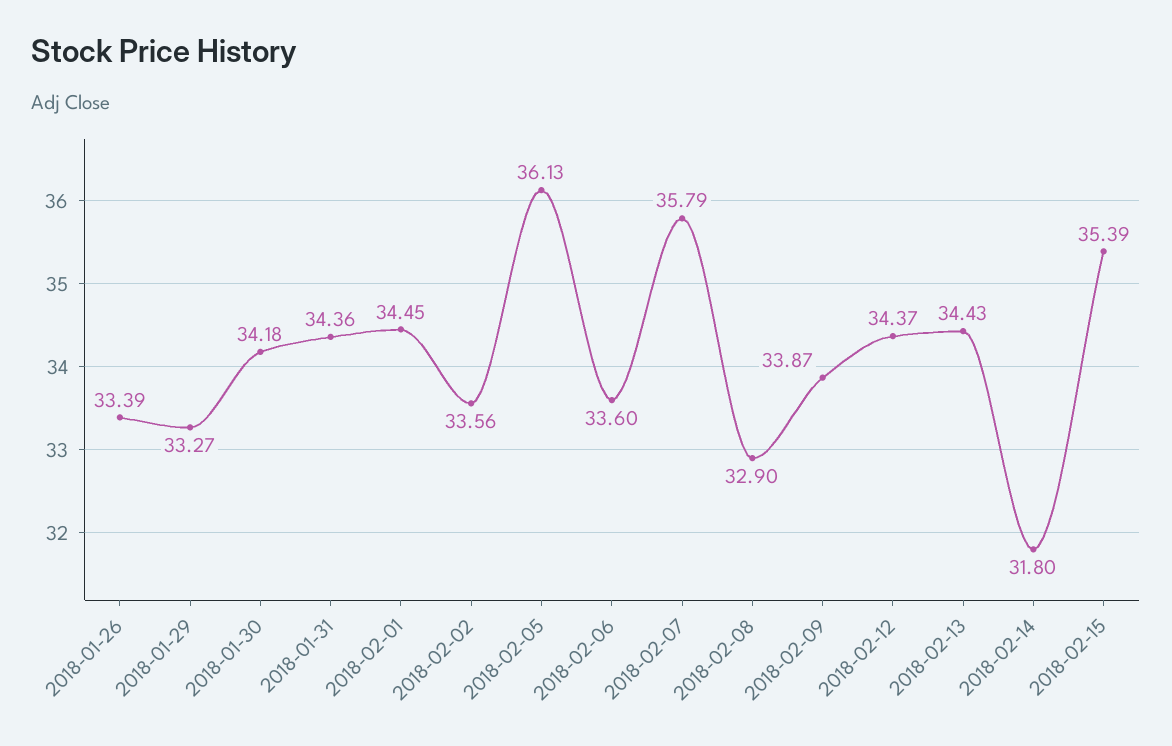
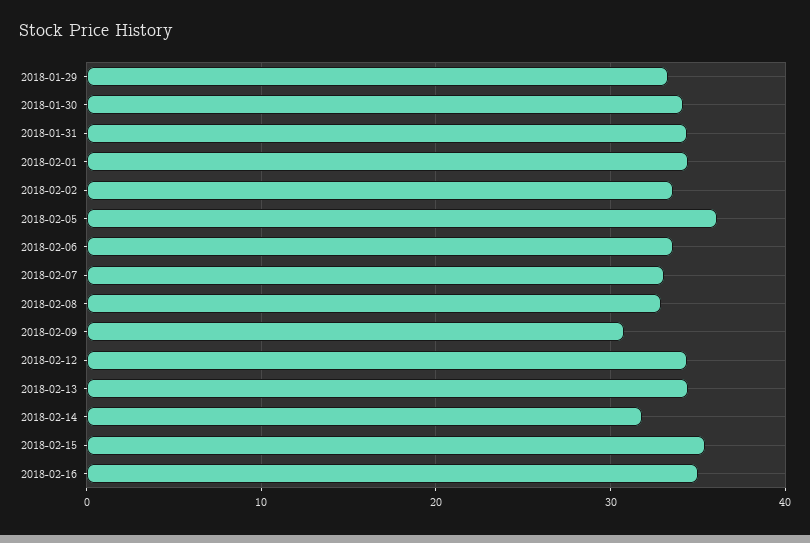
2018-01-26: 33.39 -> none
2018-02-07: 35.79 -> 33
2018-02-09: 33.87 -> 31
2018-02-16: none -> 35

